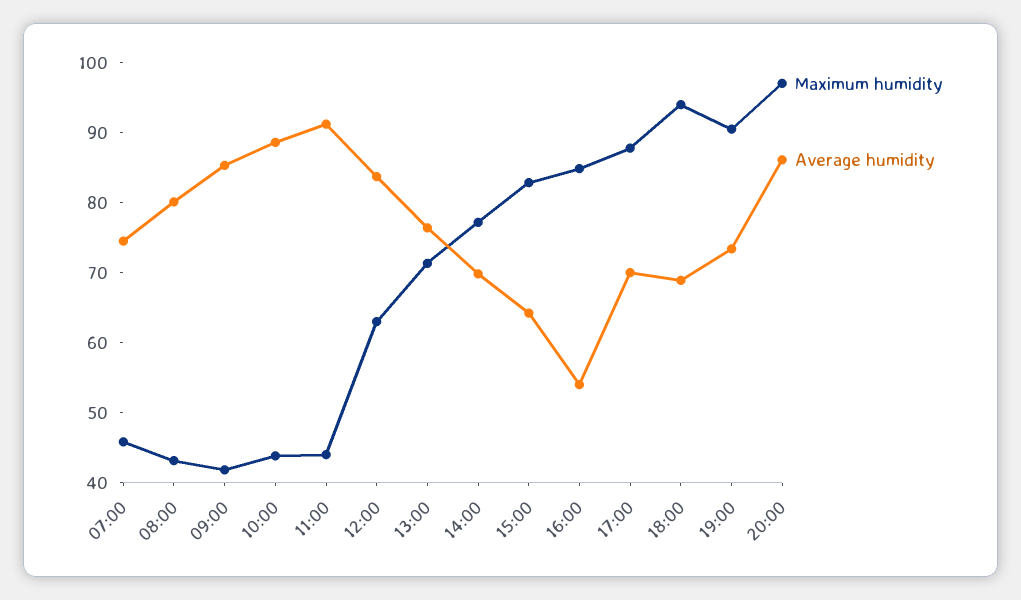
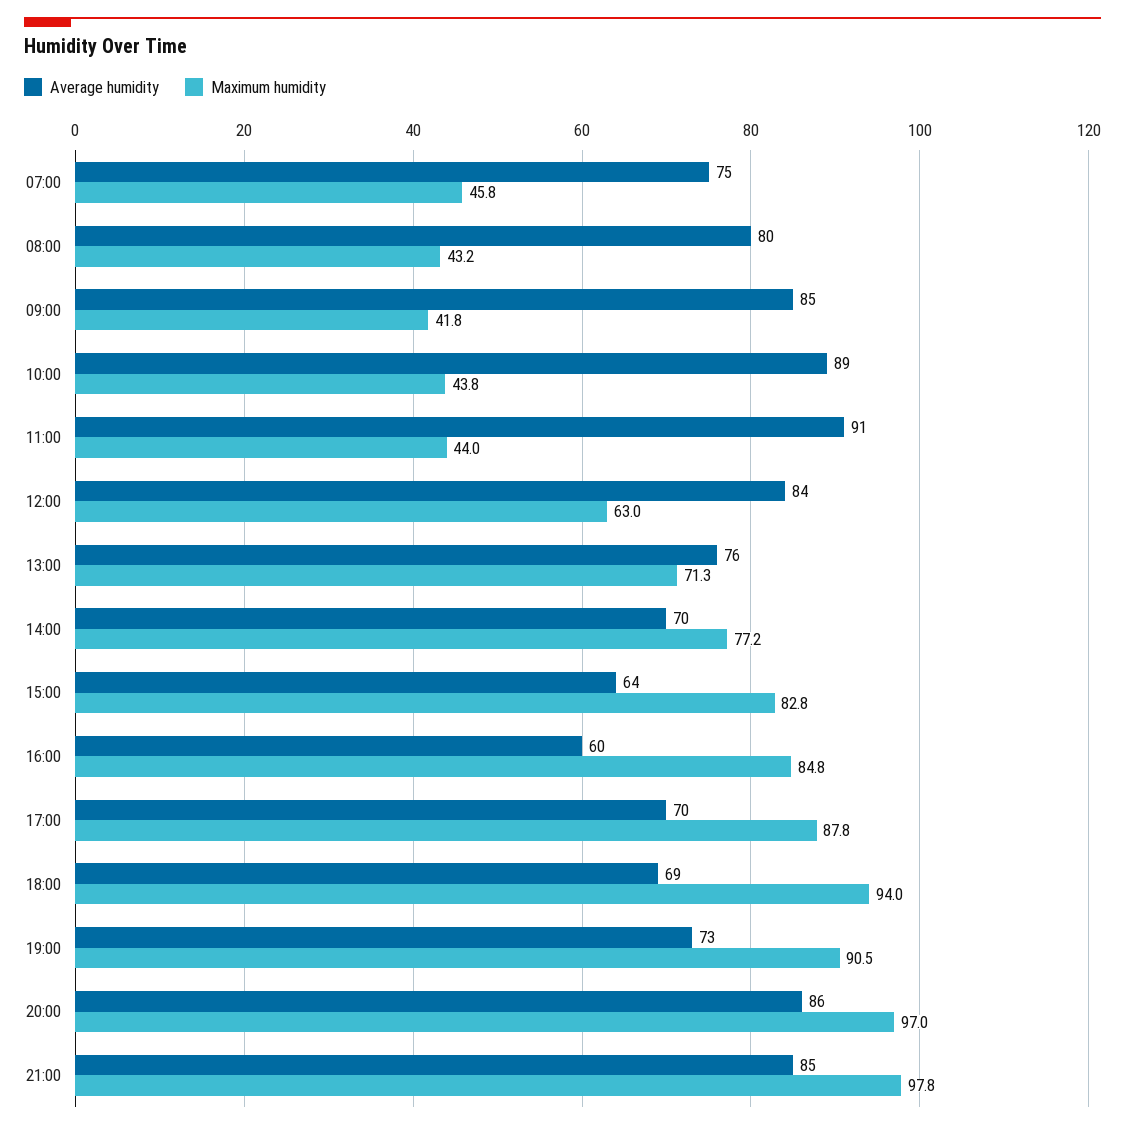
Average humidity, 16:00: 54 -> 60
Average humidity, 21:00: none -> 85
Maximum humidity, 21:00: none -> 97.8

